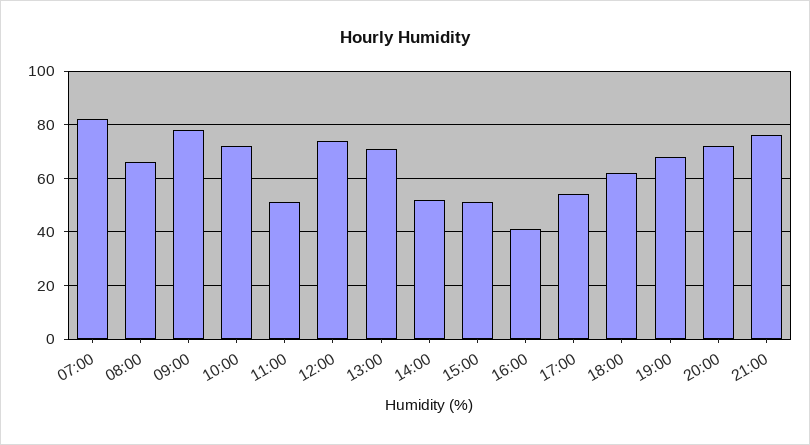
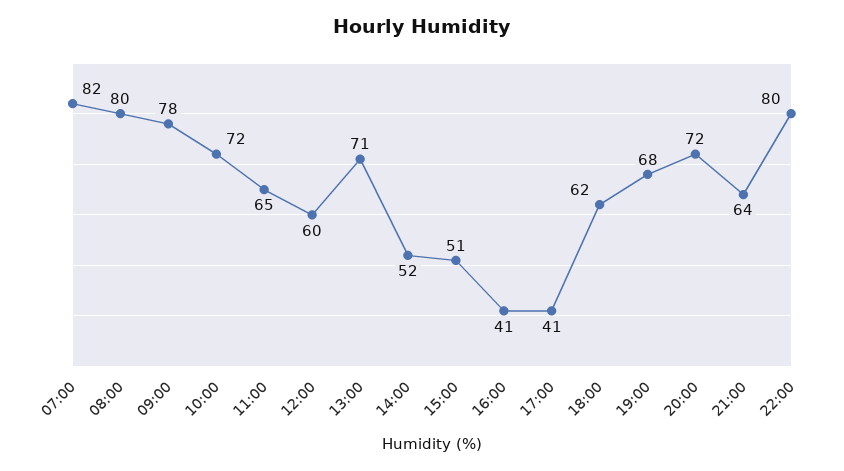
08:00: 65 -> 80
11:00: 50 -> 65
12:00: 75 -> 60
17:00: 55 -> 41
21:00: 75 -> 64
22:00: none -> 80

